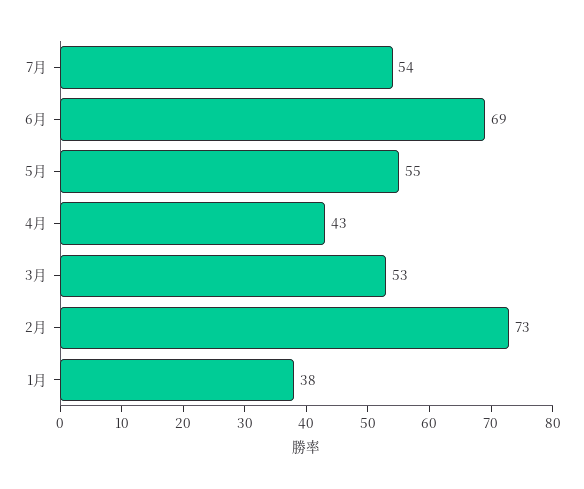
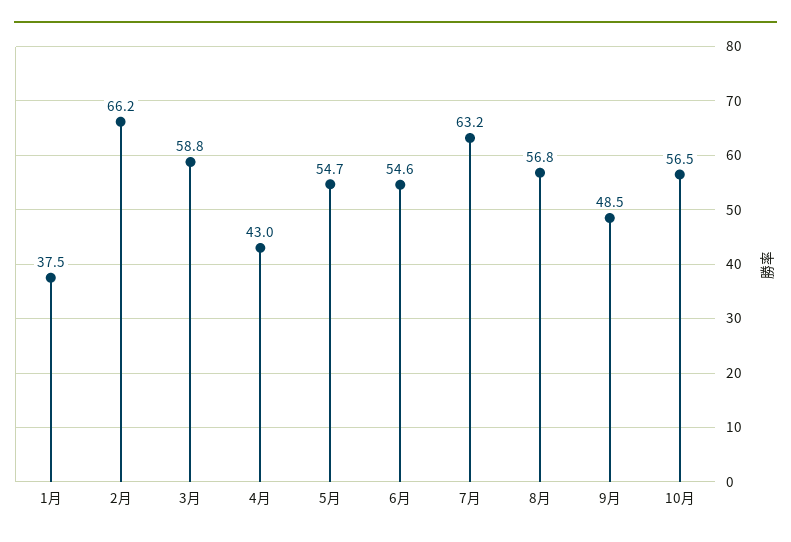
7月: 54 -> 63.2
6月: 69 -> 54.6
3月: 53 -> 58.8
2月: 73 -> 66.2
8月: none -> 56.8
9月: none -> 48.5
10月: none -> 56.5

